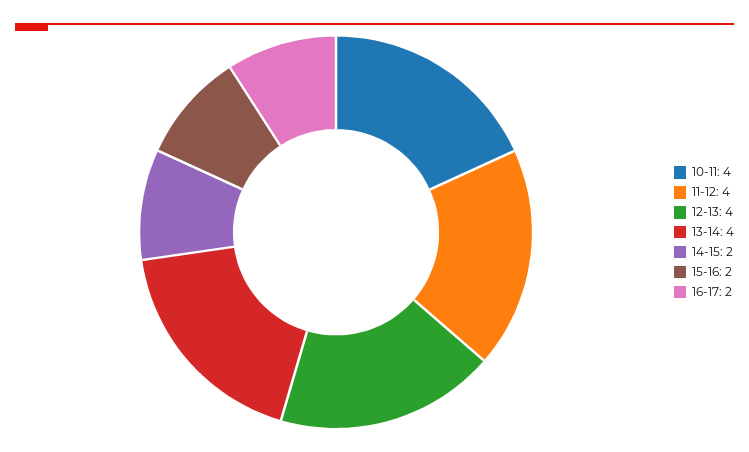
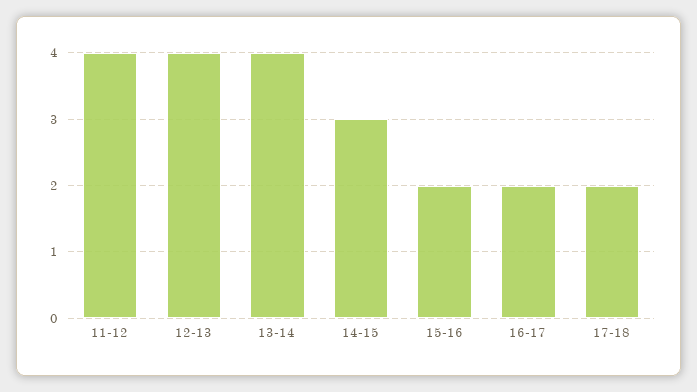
10-11: 4 -> none
14-15: 2 -> 3
17-18: none -> 2

